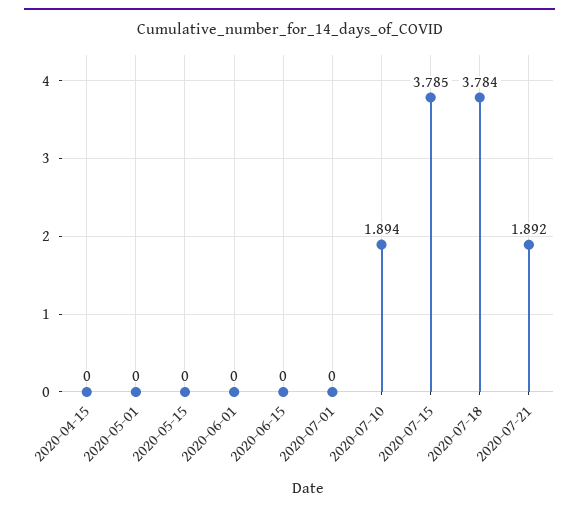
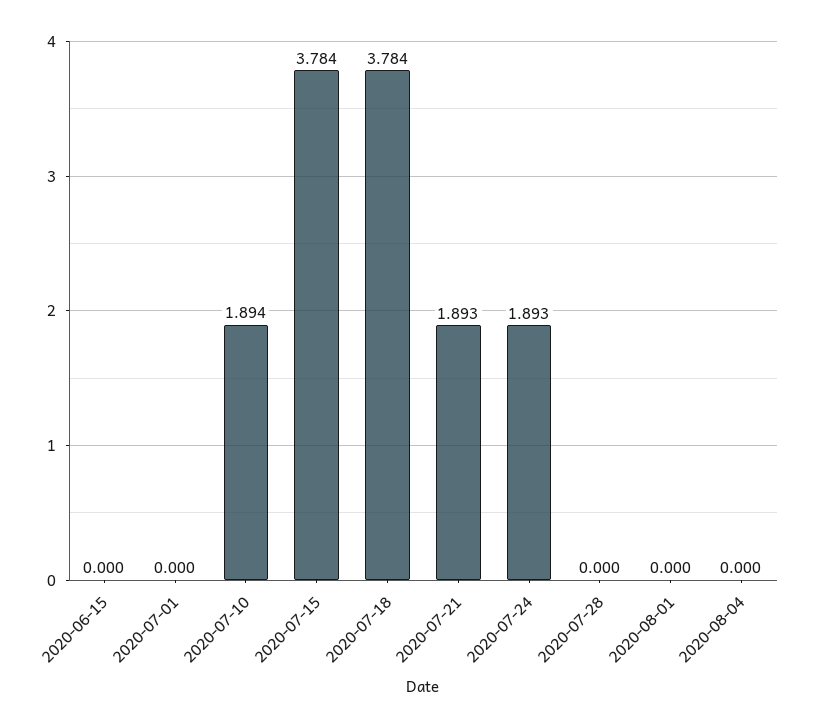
2020-04-15: 0 -> none
2020-05-01: 0 -> none
2020-05-15: 0 -> none
2020-06-01: 0 -> none
2020-07-15: 3.785 -> 3.784
2020-07-21: 1.892 -> 1.893
2020-07-24: none -> 1.893
2020-07-28: none -> 0
2020-08-01: none -> 0
2020-08-04: none -> 0

